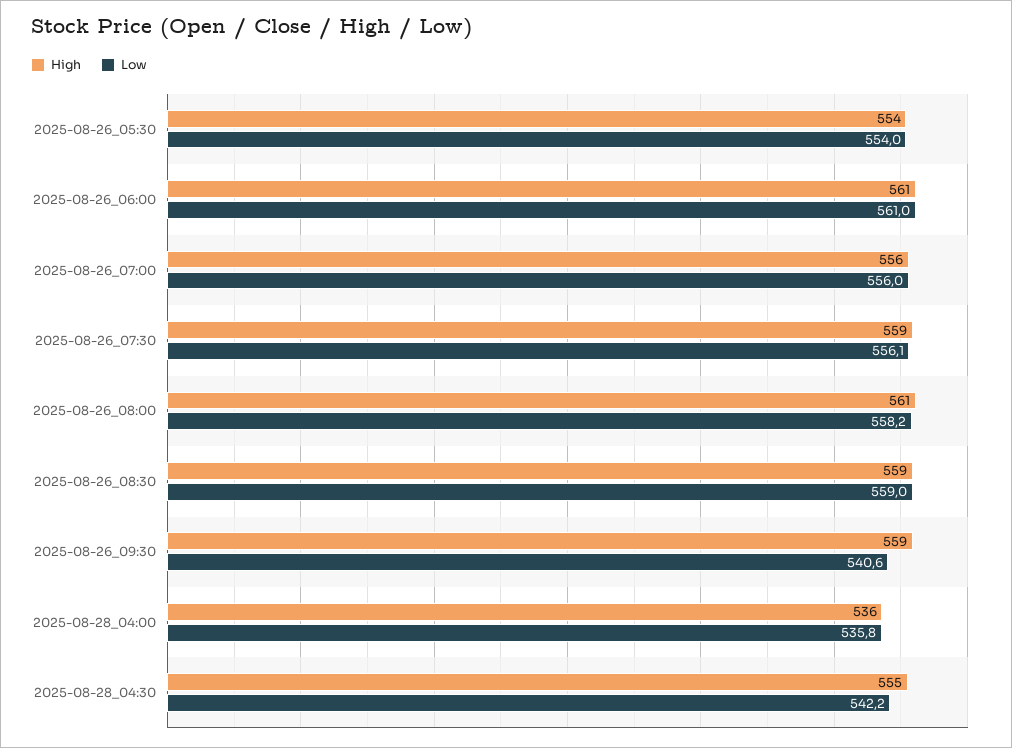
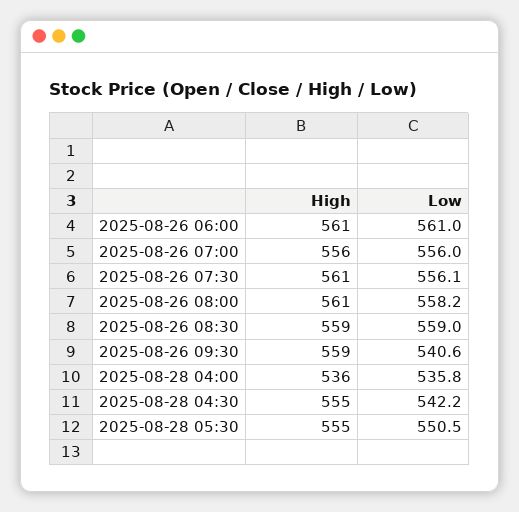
High, 2025-08-26_05:30: 554 -> none
Low, 2025-08-26_05:30: 554 -> none
High, 2025-08-26_07:30: 559 -> 561
High, 2025-08-28 05:30: none -> 555
Low, 2025-08-28 05:30: none -> 550.5

